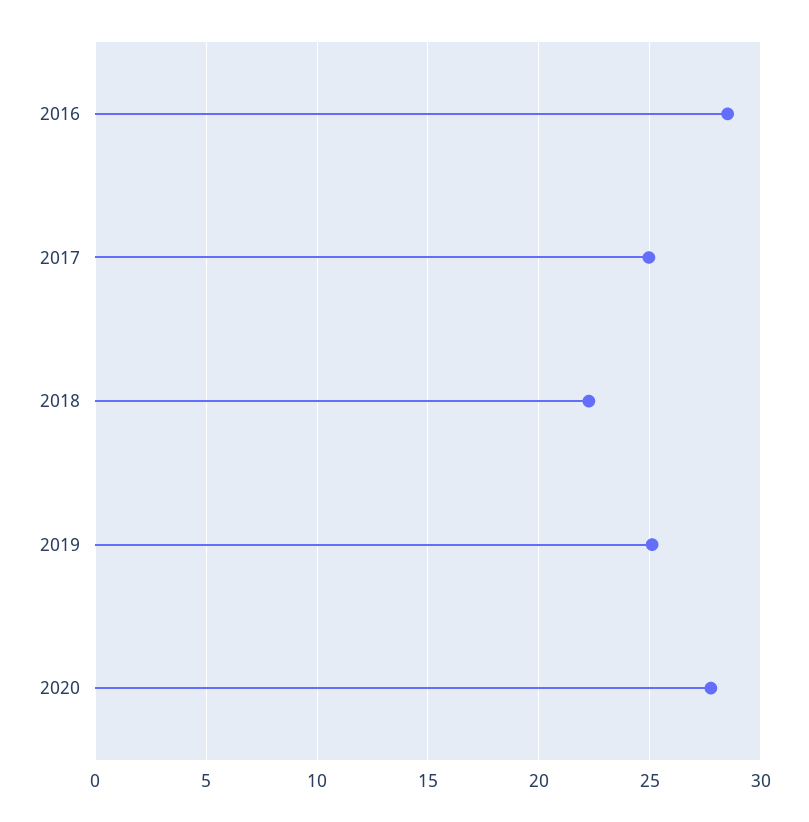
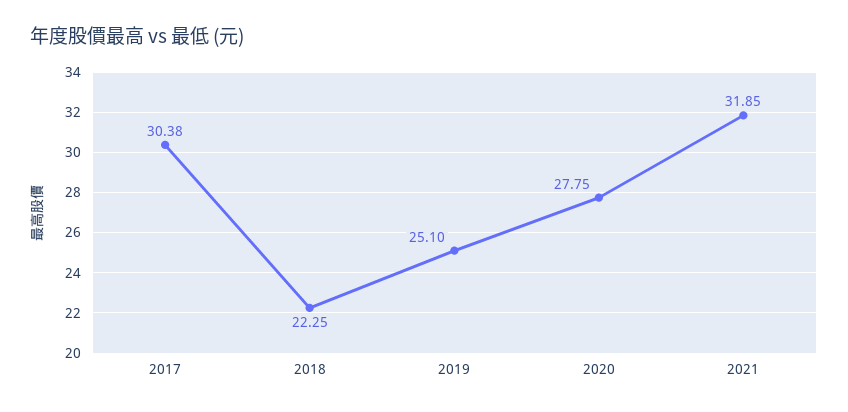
2016: 28.5 -> none
2017: 25 -> 30.38
2021: none -> 31.85

